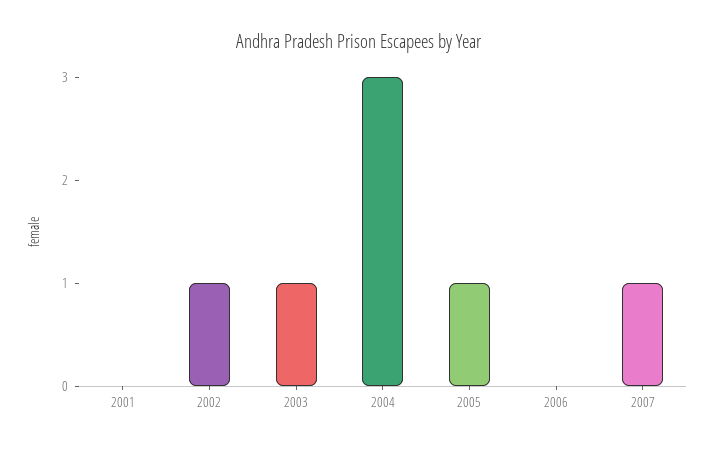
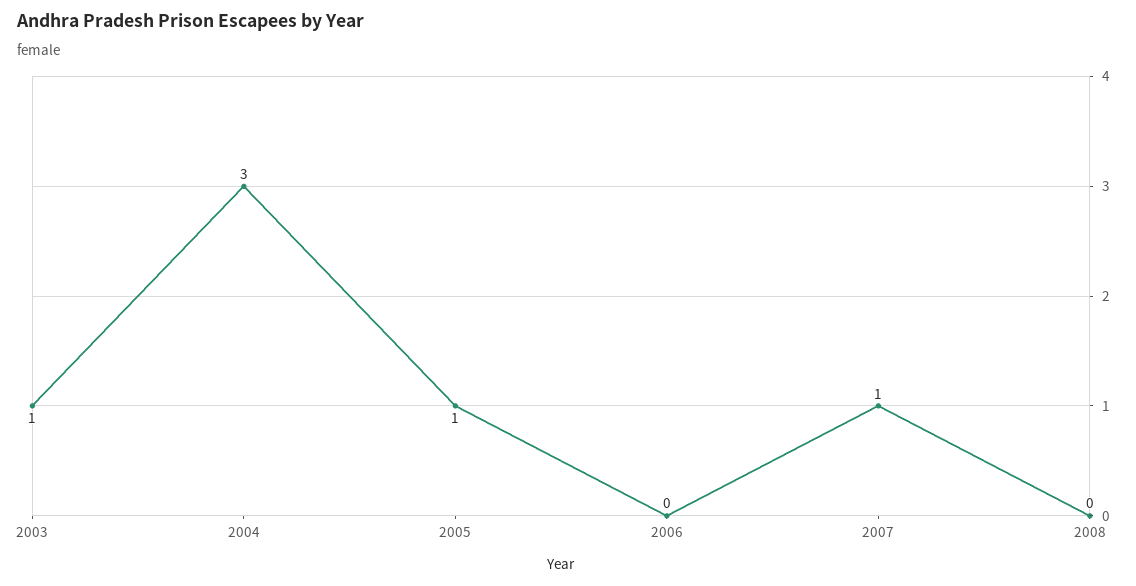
2001: 0 -> none
2002: 1 -> none
2008: none -> 0

